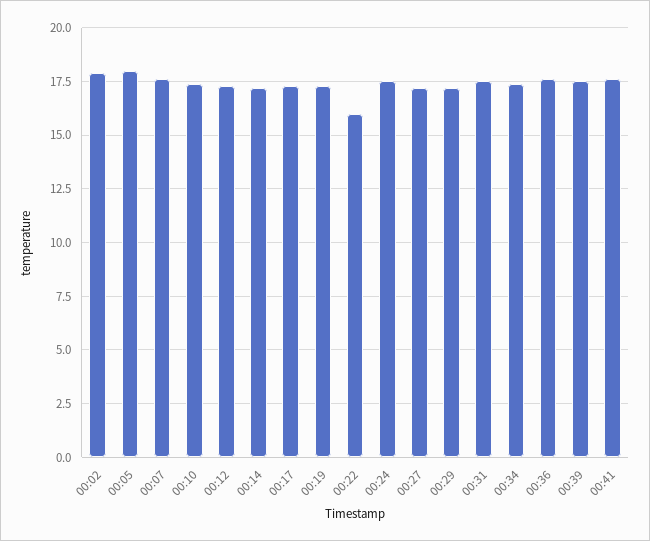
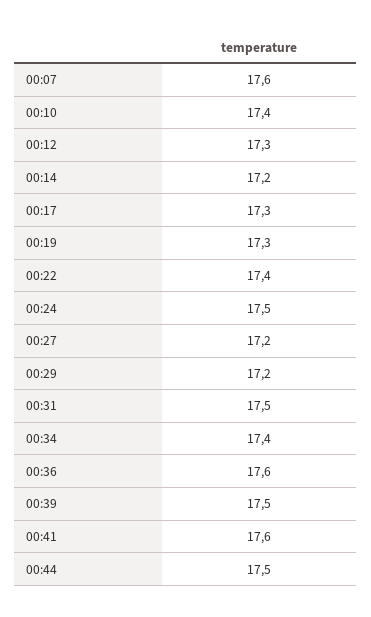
00:02: 18 -> none
00:05: 18 -> none
00:22: 16 -> 17.4
00:44: none -> 17.5

